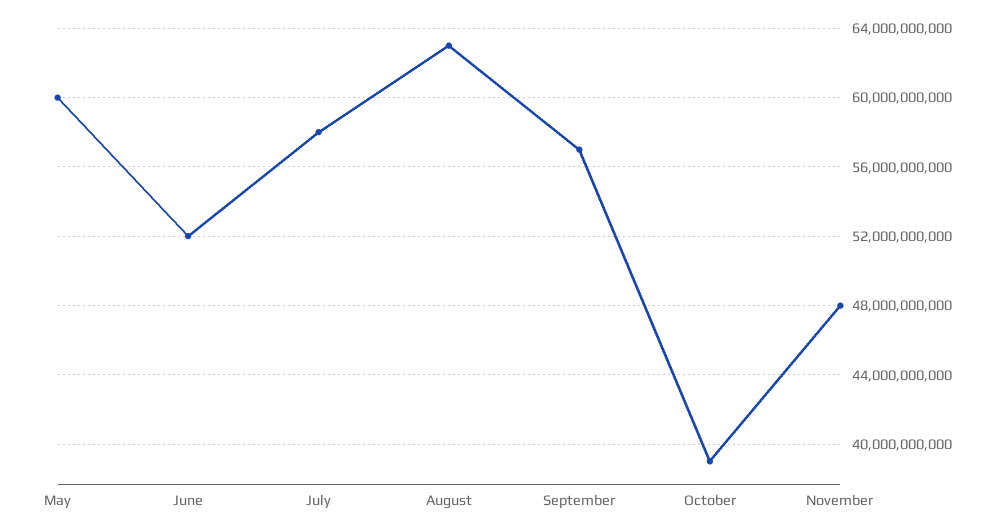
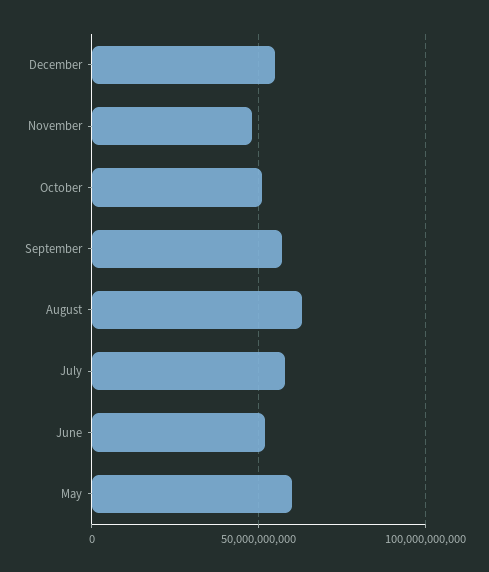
October: 39000000000 -> 50000000000
December: none -> 55000000000

